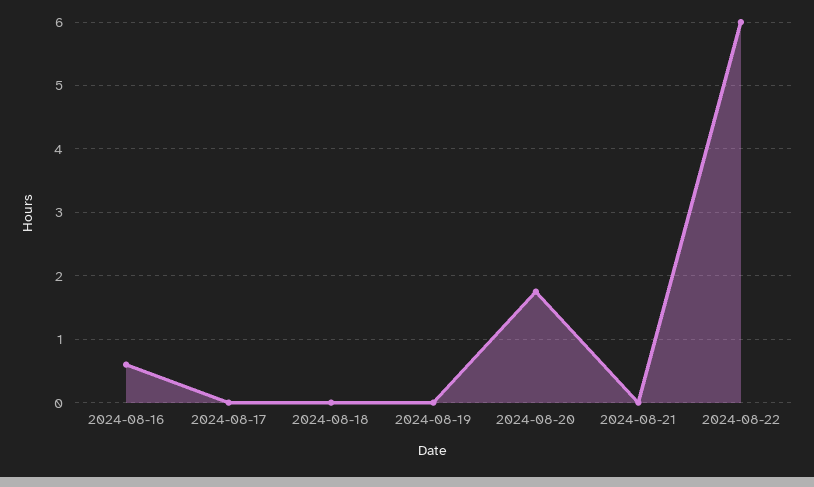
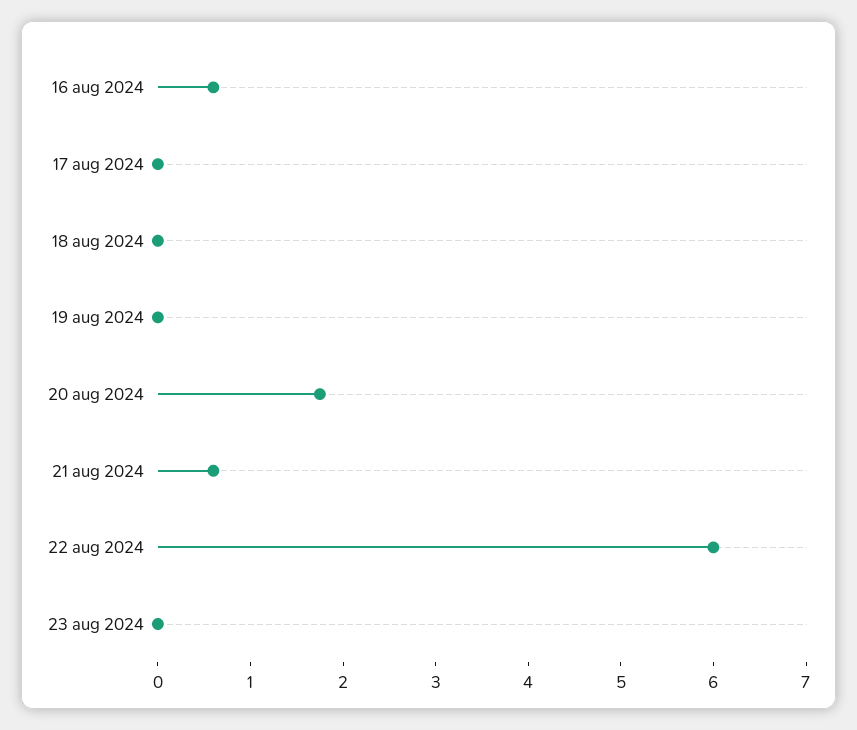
2024-08-21: 0 -> 0.6
23 aug 2024: none -> 0

